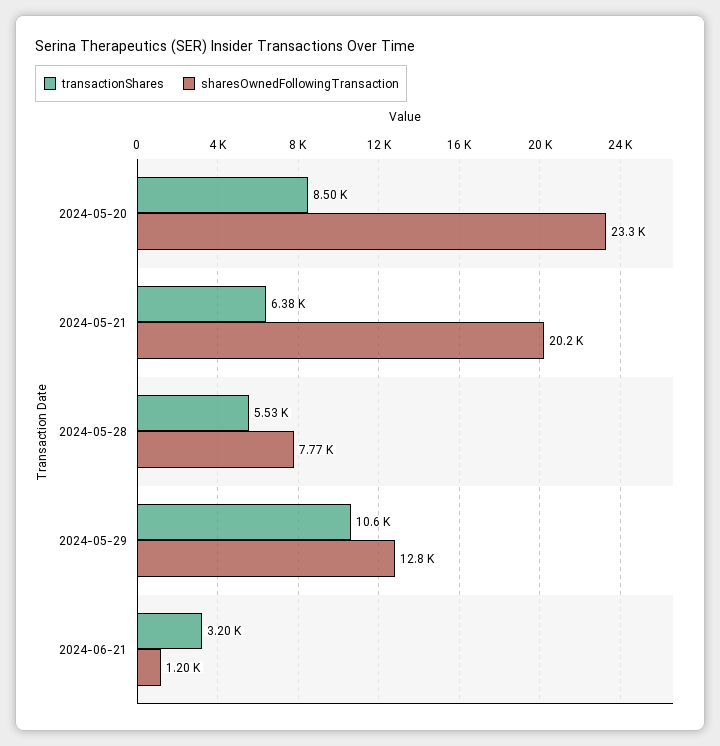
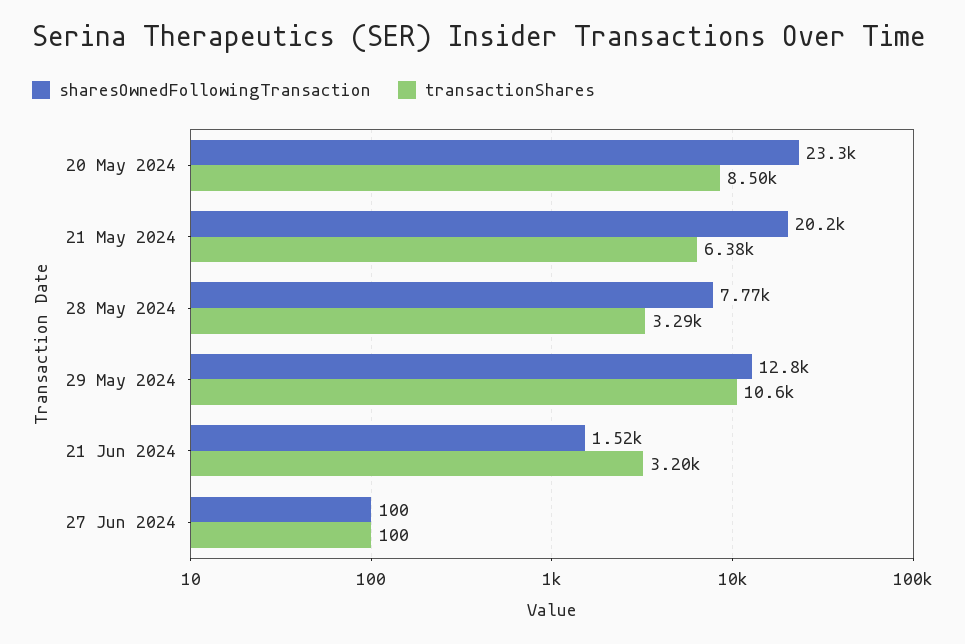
transactionShares, 2024-05-28: 5530 -> 3290
sharesOwnedFollowingTransaction, 2024-06-21: 1200 -> 1520
sharesOwnedFollowingTransaction, 27 Jun 2024: none -> 100
transactionShares, 27 Jun 2024: none -> 100

